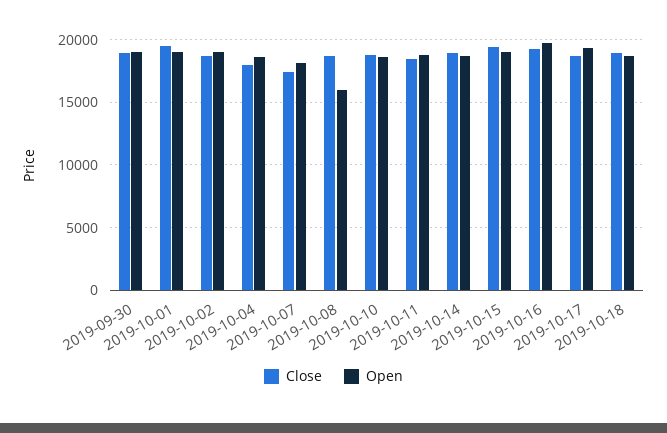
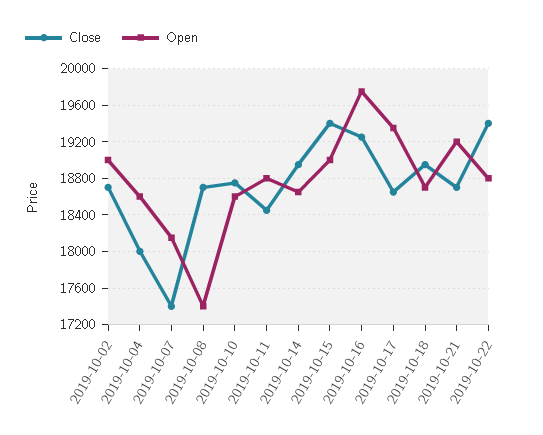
Close, 2019-09-30: 19000 -> none
Open, 2019-09-30: 19000 -> none
Close, 2019-10-01: 19500 -> none
Open, 2019-10-01: 19000 -> none
Open, 2019-10-08: 16000 -> 17400
Close, 2019-10-21: none -> 18700
Open, 2019-10-21: none -> 19200
Close, 2019-10-22: none -> 19400
Open, 2019-10-22: none -> 18800

